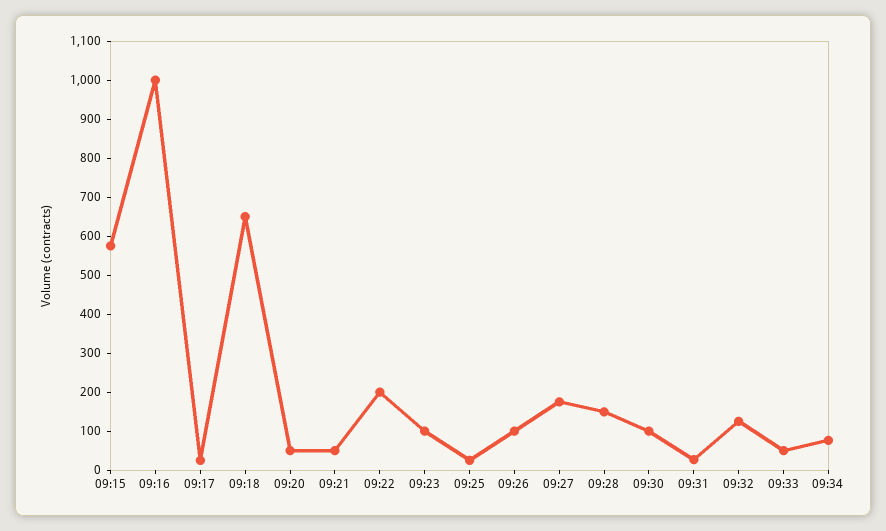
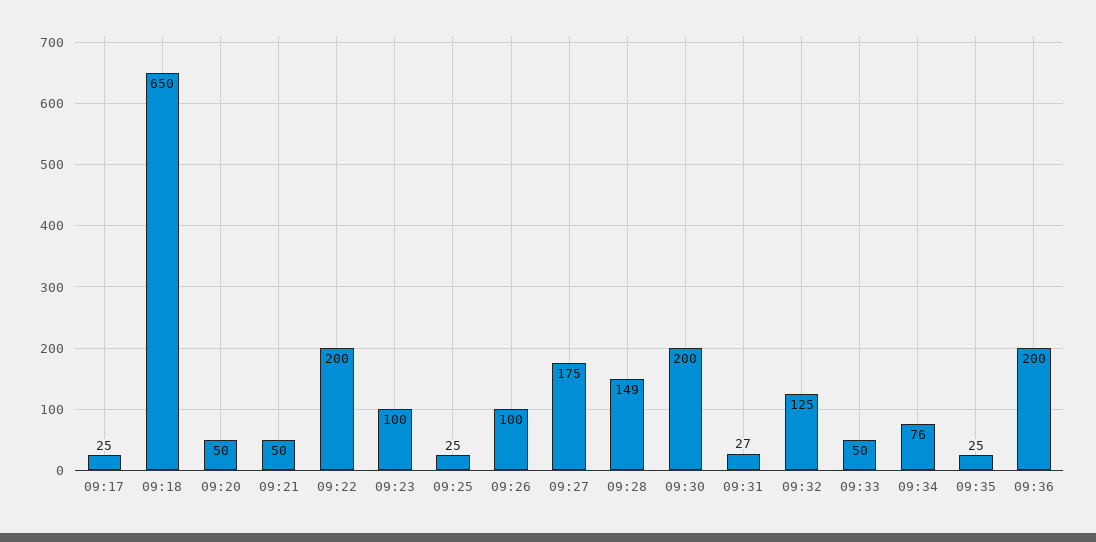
09:15: 575 -> none
09:16: 1000 -> none
09:30: 100 -> 200
09:35: none -> 25
09:36: none -> 200

